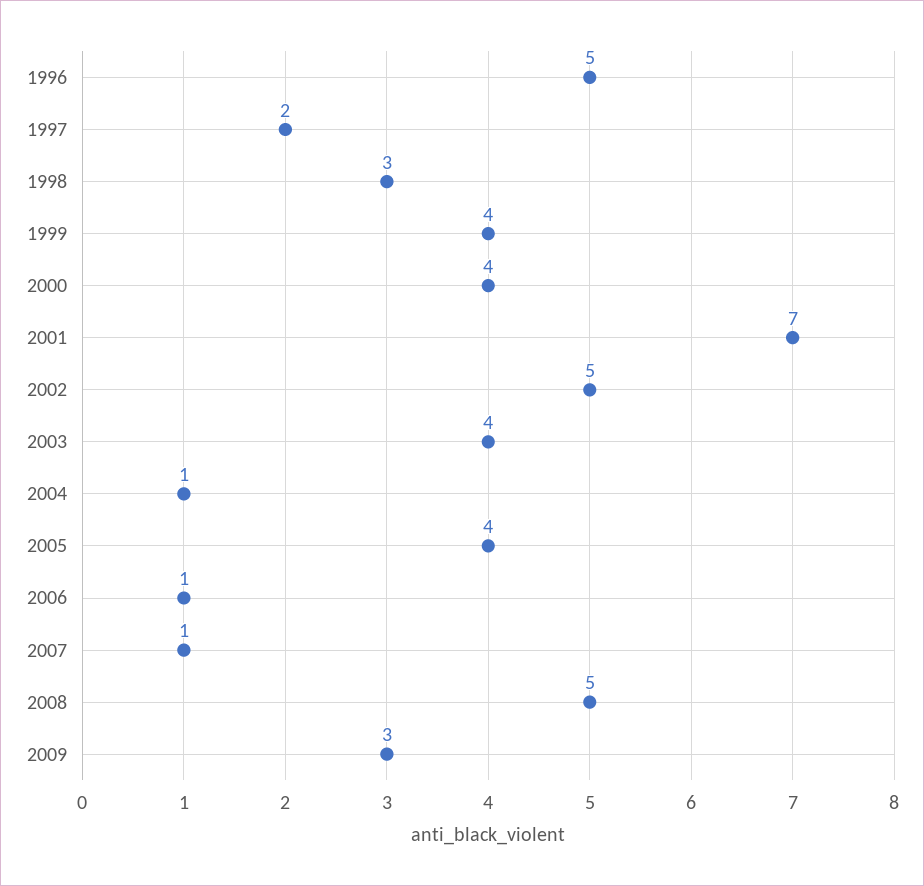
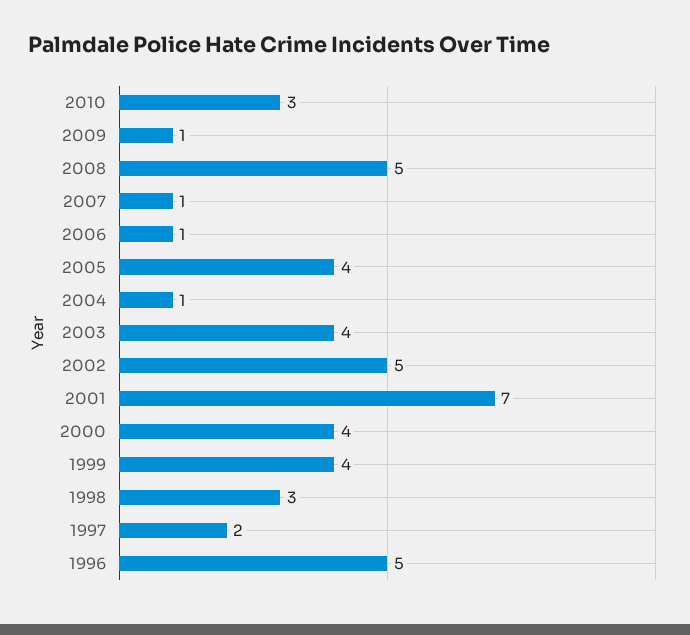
2009: 3 -> 1
2010: none -> 3

